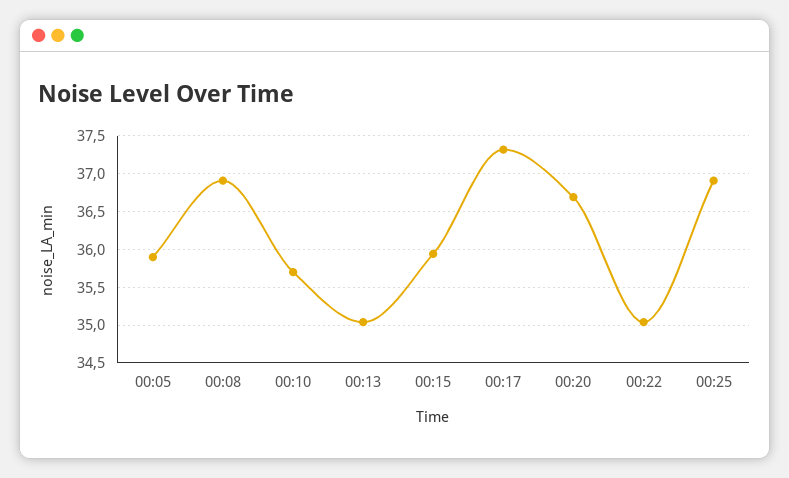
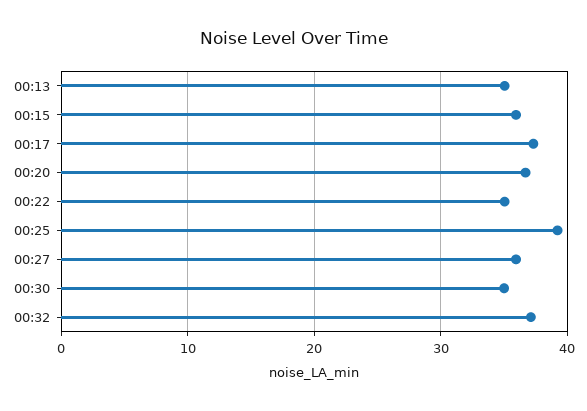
00:05: 35.9 -> none
00:08: 36.9 -> none
00:10: 35.7 -> none
00:25: 36.9 -> 39
00:27: none -> 36
00:30: none -> 35
00:32: none -> 37

